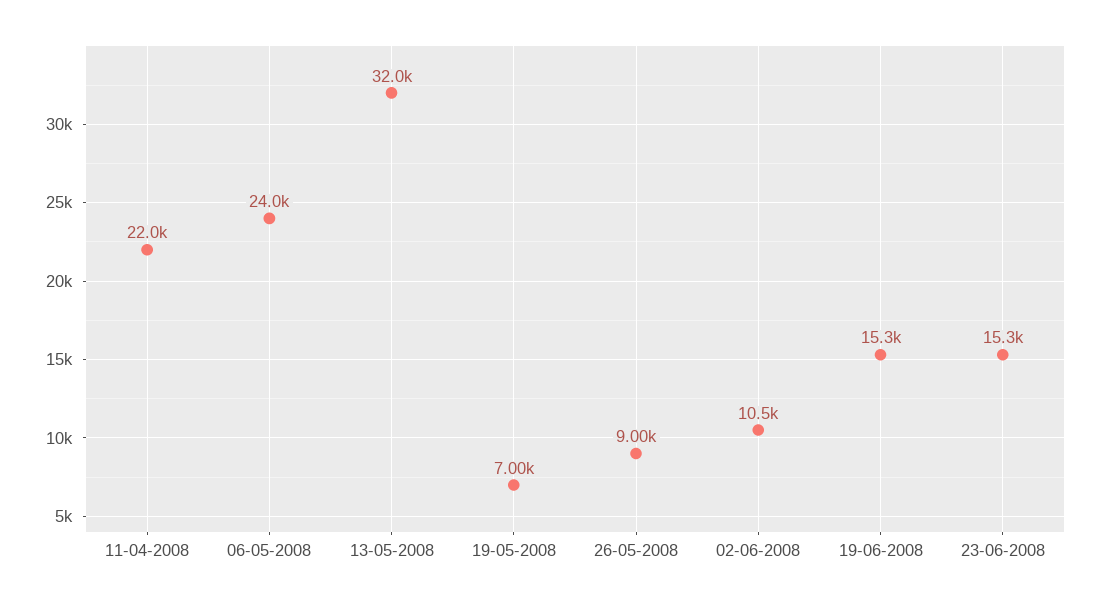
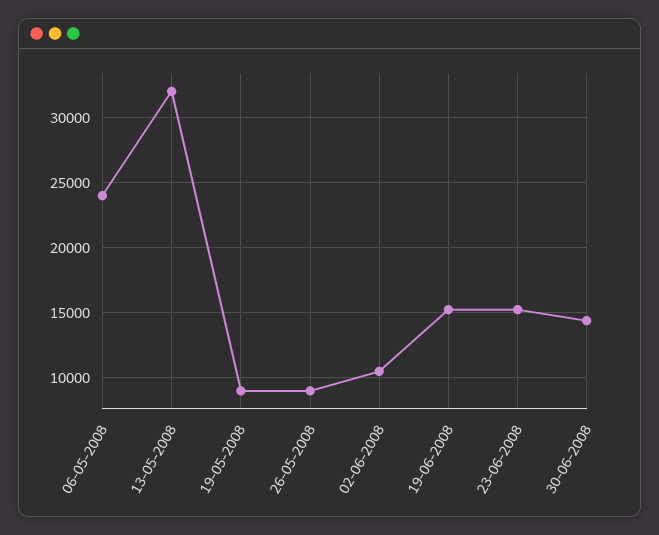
11-04-2008: 22000 -> none
19-05-2008: 7000 -> 9000
30-06-2008: none -> 14500

